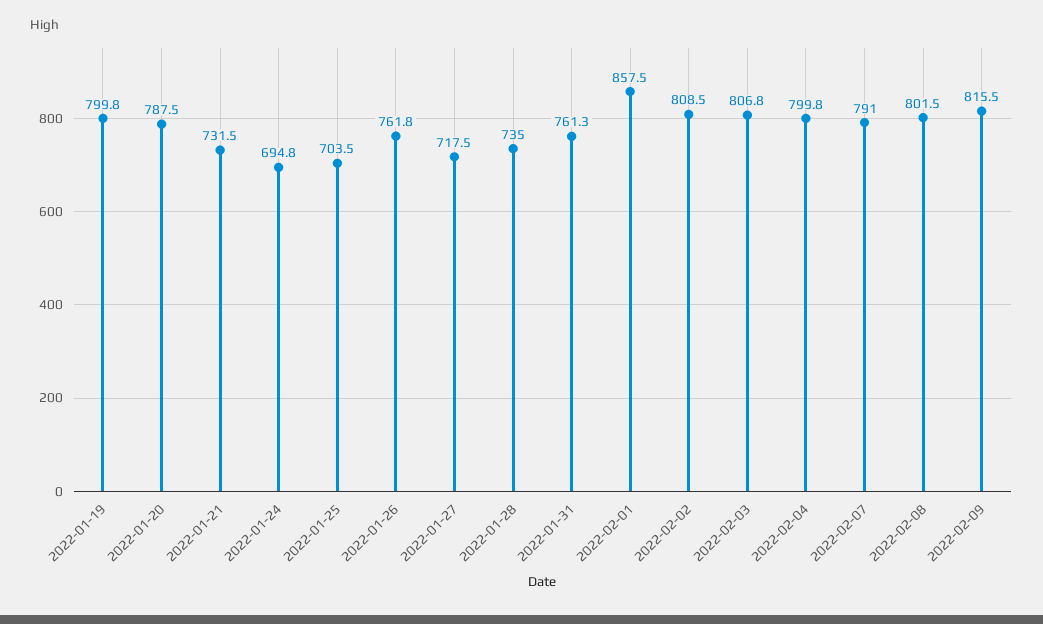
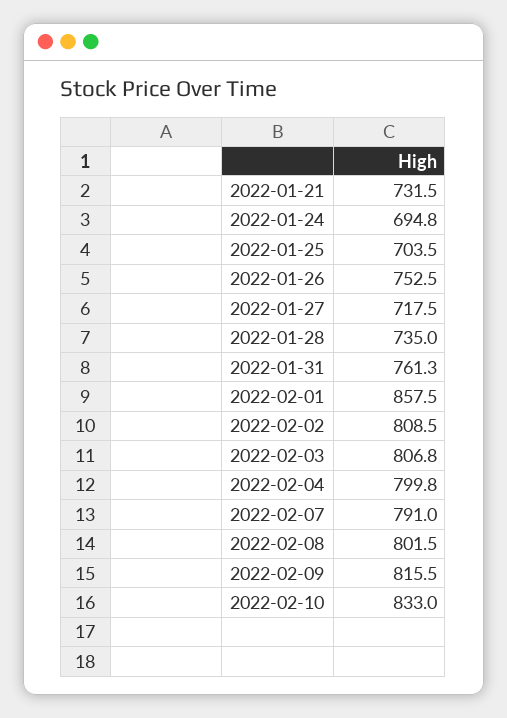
2022-01-19: 799.8 -> none
2022-01-20: 787.5 -> none
2022-01-26: 761.8 -> 752.5
2022-02-10: none -> 833

